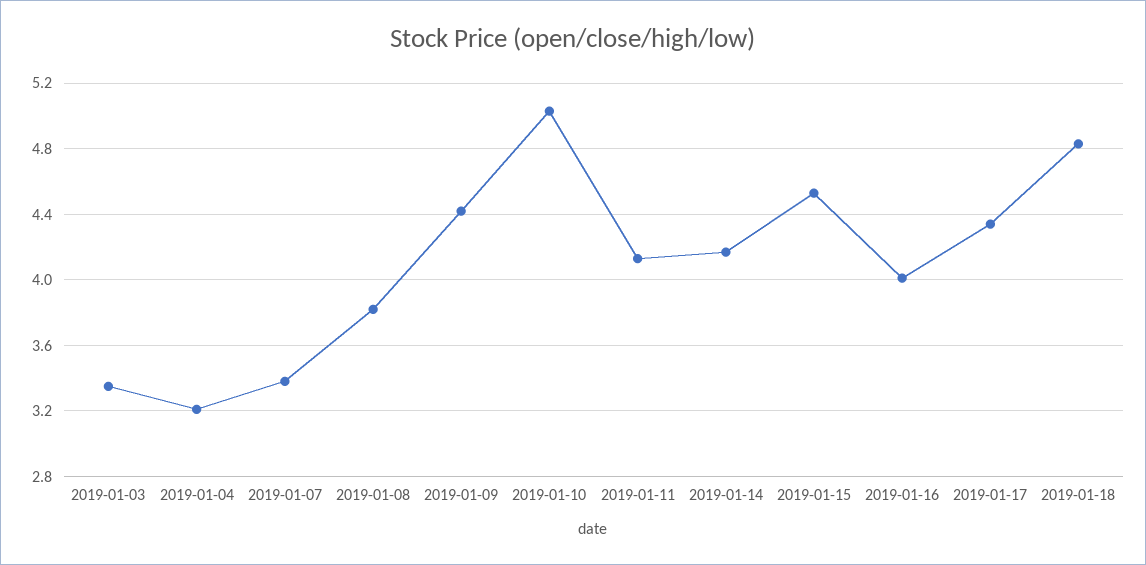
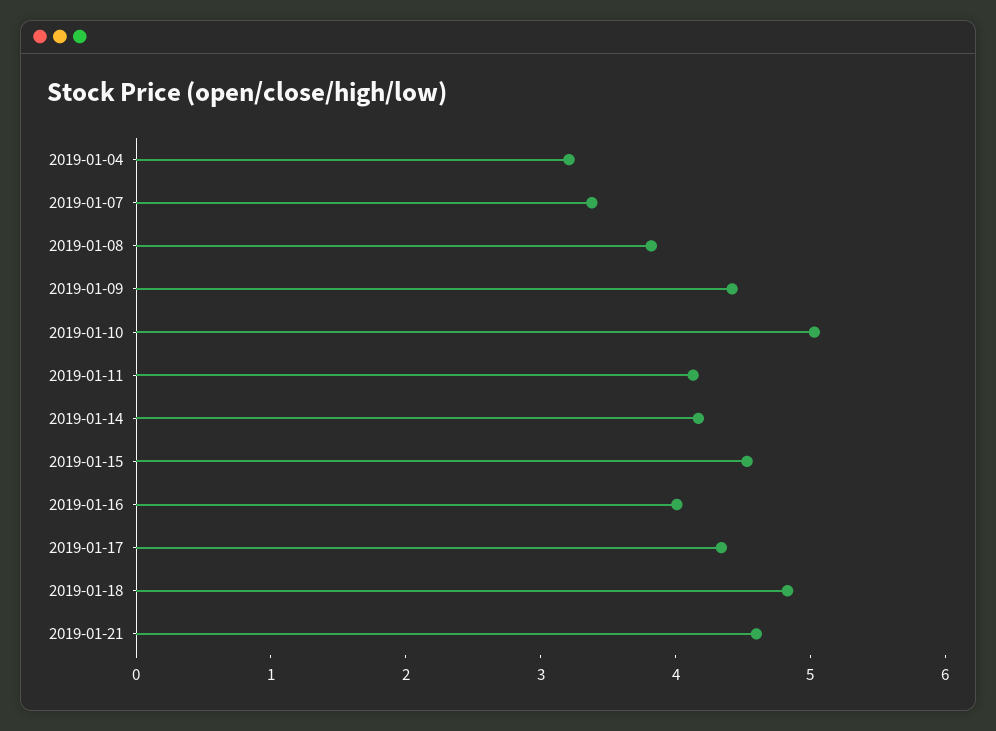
2019-01-03: 3.35 -> none
2019-01-21: none -> 4.6

